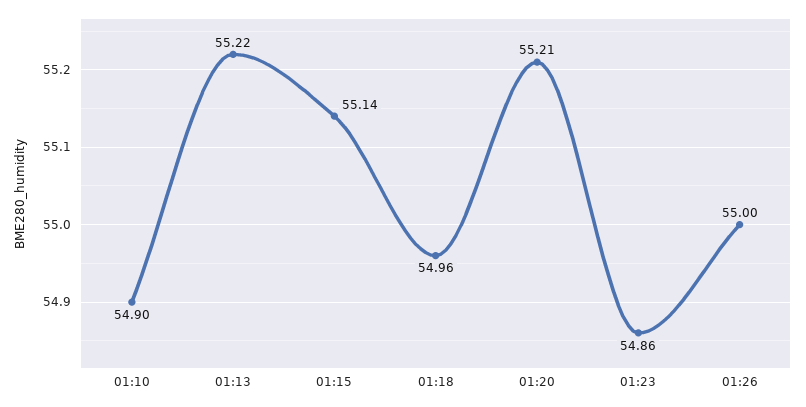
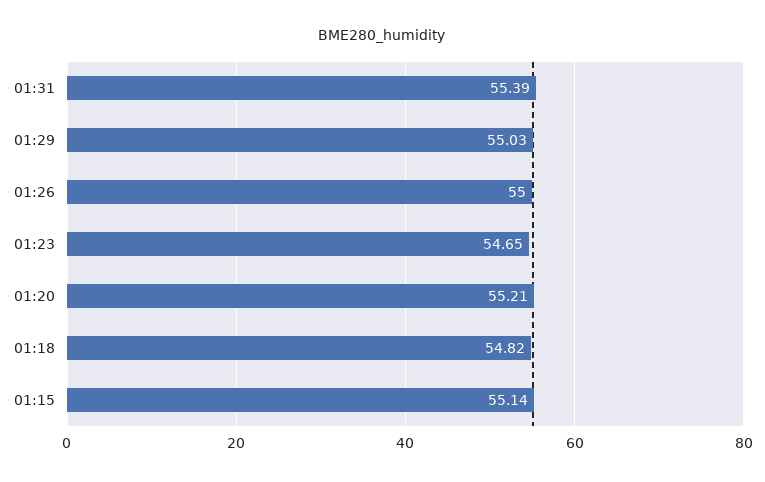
01:10: 54.9 -> none
01:13: 55.22 -> none
01:18: 54.96 -> 54.82
01:23: 54.86 -> 54.65
01:31: none -> 55.39
01:29: none -> 55.03

